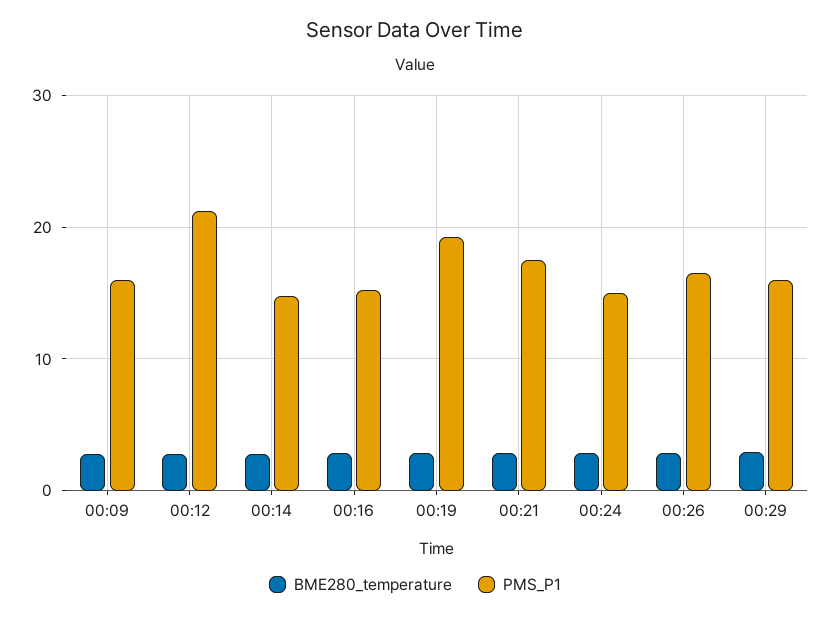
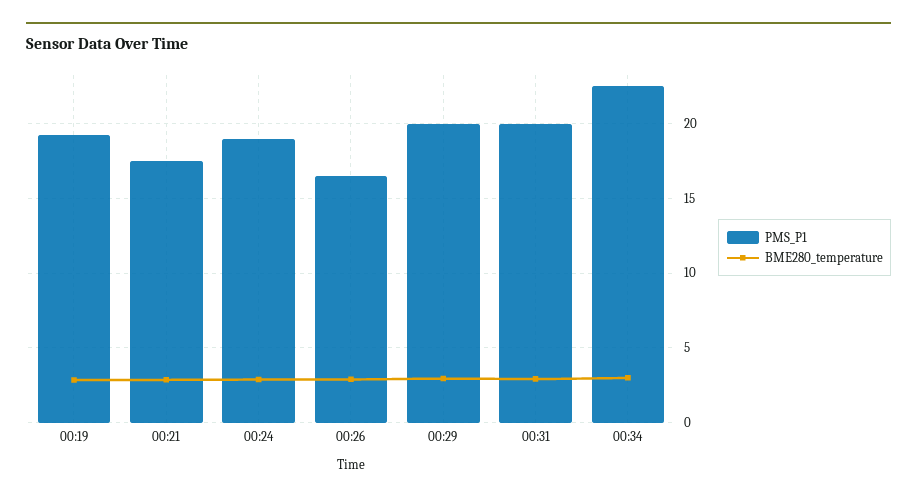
BME280_temperature, 00:09: 3 -> none
PMS_P1, 00:09: 16 -> none
BME280_temperature, 00:12: 3 -> none
PMS_P1, 00:12: 21 -> none
BME280_temperature, 00:14: 3 -> none
PMS_P1, 00:14: 15 -> none
BME280_temperature, 00:16: 3 -> none
PMS_P1, 00:16: 15 -> none
PMS_P1, 00:24: 15 -> 19
PMS_P1, 00:29: 16 -> 20
PMS_P1, 00:31: none -> 20
BME280_temperature, 00:31: none -> 3
PMS_P1, 00:34: none -> 22.5
BME280_temperature, 00:34: none -> 3

